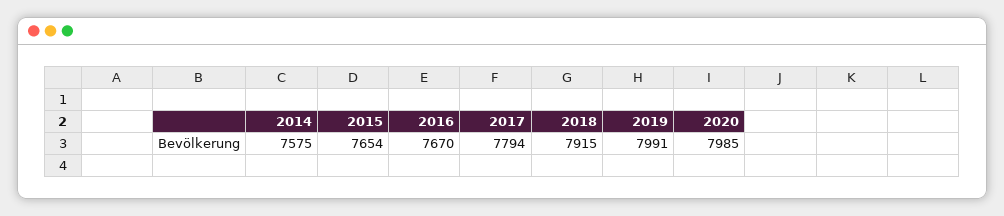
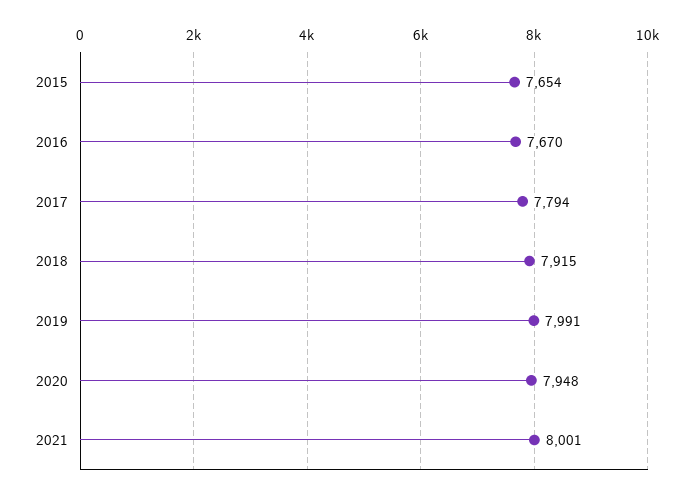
2014: 7575 -> none
2020: 7985 -> 7948
2021: none -> 8001

